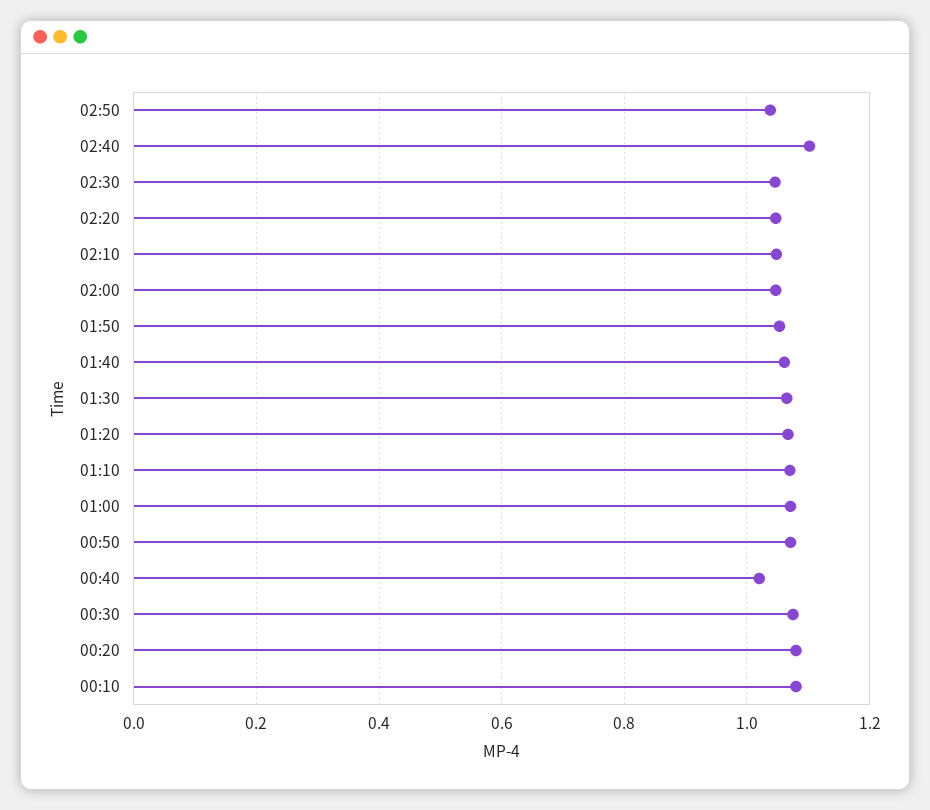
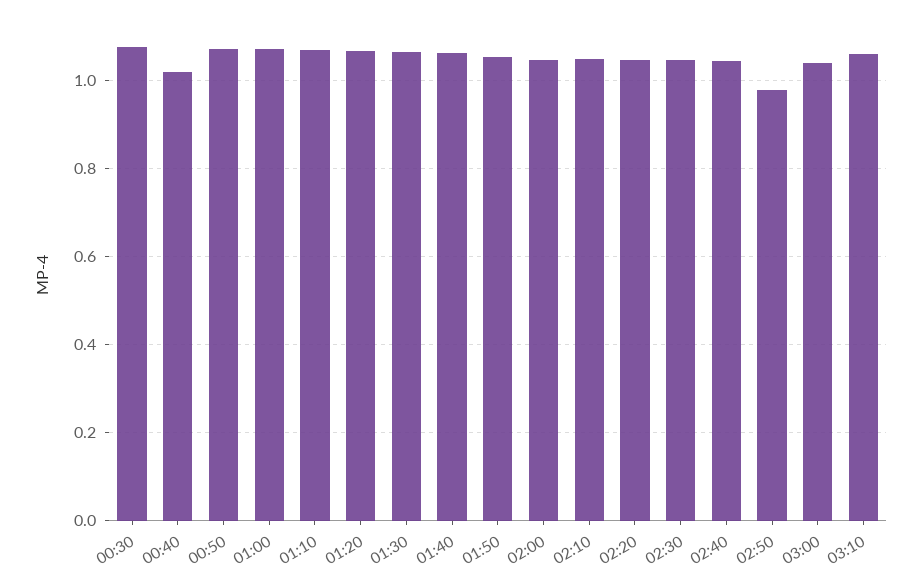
02:50: 1.04 -> 0.98
02:40: 1.1 -> 1.04
00:20: 1.08 -> none
00:10: 1.08 -> none
03:00: none -> 1.04
03:10: none -> 1.06

